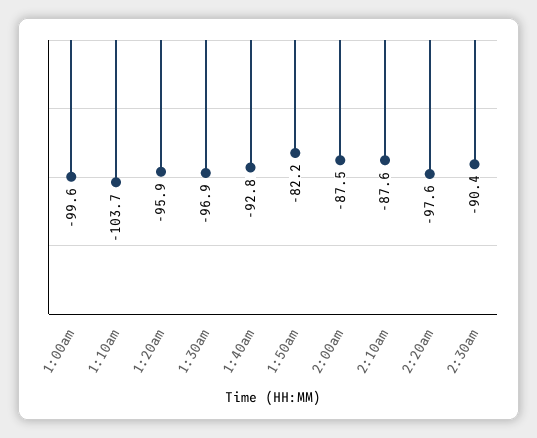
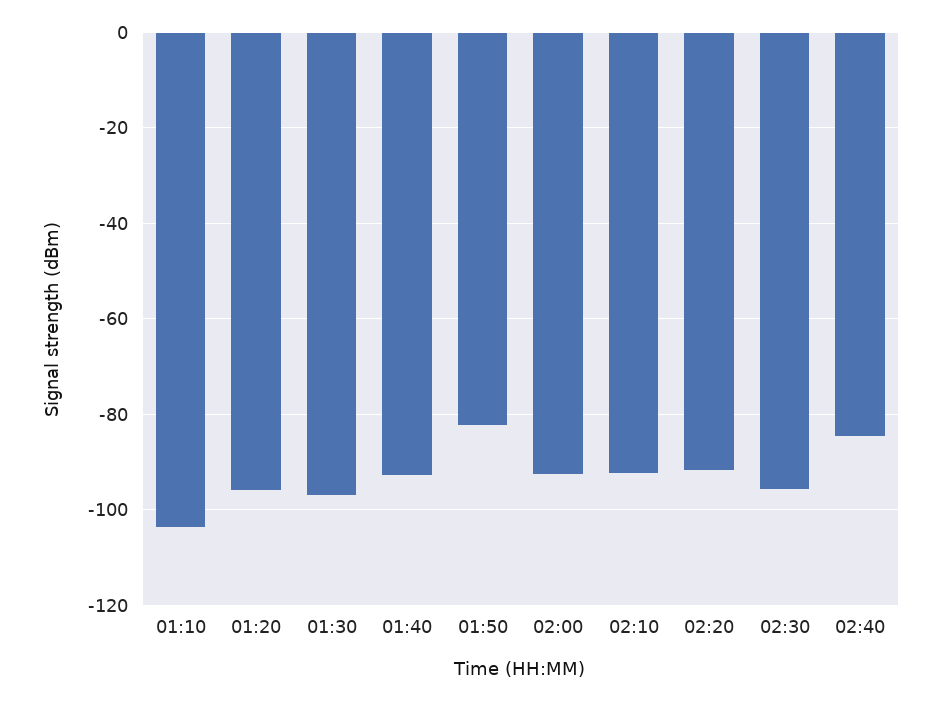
1:00am: -99.6 -> none
2:00am: -87.5 -> -92
2:10am: -87.6 -> -92
2:20am: -97.6 -> -92
2:30am: -90.4 -> -96
02:40: none -> -84

